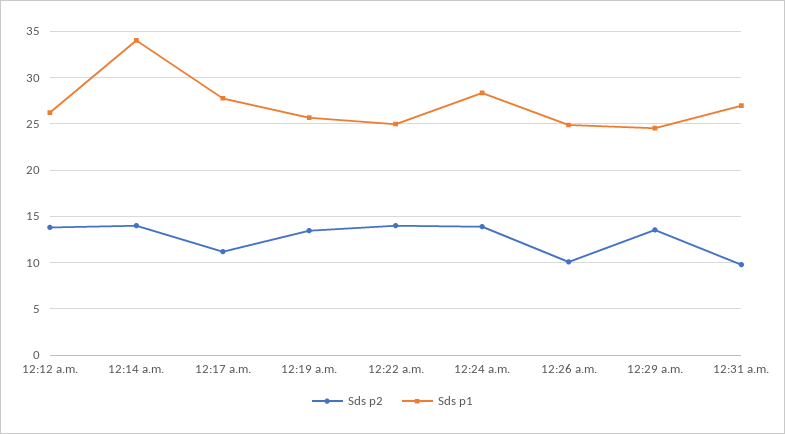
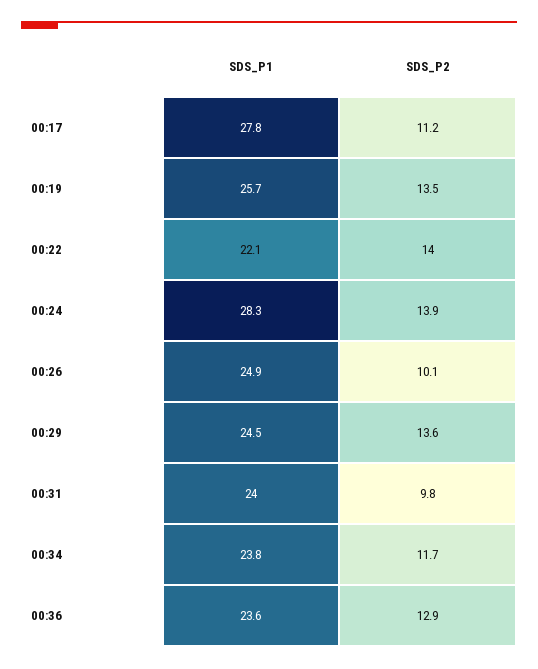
Sds p2, 12:12 a.m.: 14 -> none
Sds p1, 12:12 a.m.: 26 -> none
Sds p2, 12:14 a.m.: 14 -> none
Sds p1, 12:14 a.m.: 34 -> none
Sds p1, 12:22 a.m.: 25 -> 22.1
Sds p1, 12:31 a.m.: 27 -> 24
Sds p1, 00:34: none -> 23.8
Sds p2, 00:34: none -> 11.7
Sds p1, 00:36: none -> 23.6
Sds p2, 00:36: none -> 12.9

